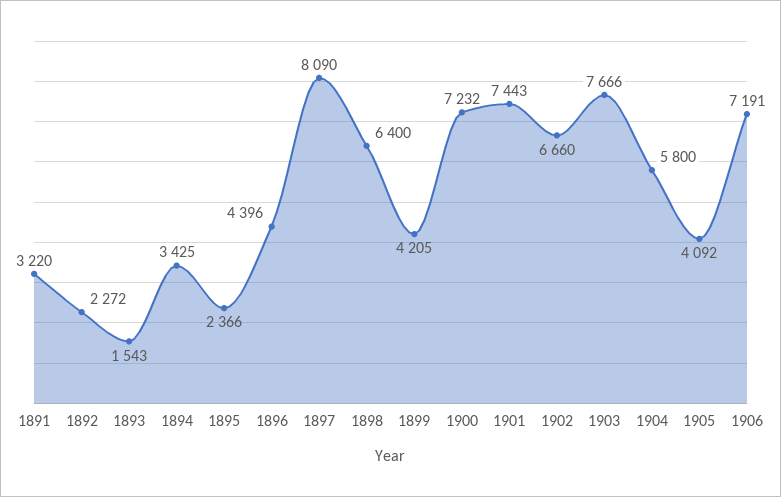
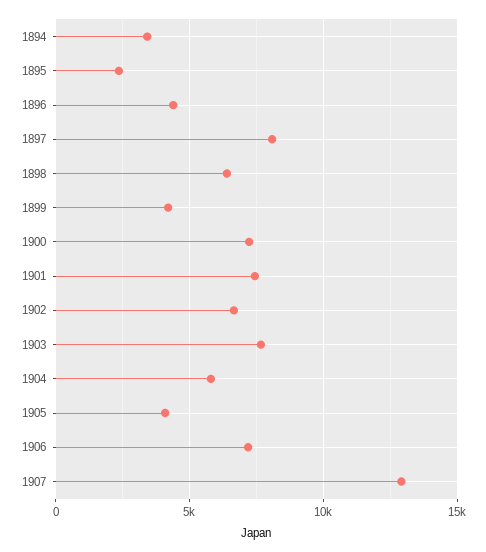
1891: 3220 -> none
1892: 2272 -> none
1893: 1543 -> none
1907: none -> 13000

